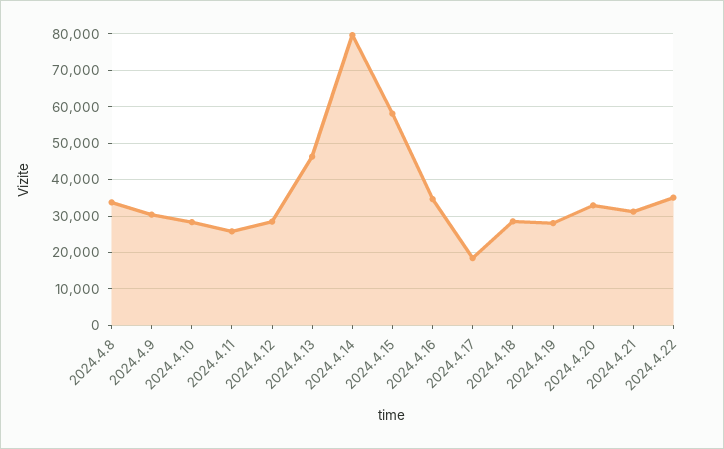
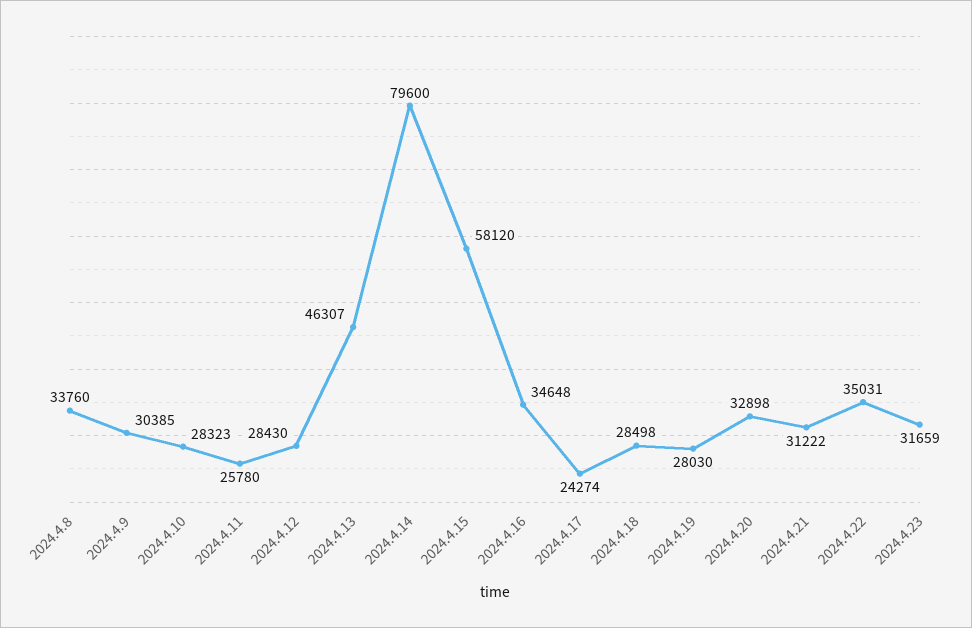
2024.4.17: 18000 -> 24274
2024.4.23: none -> 31659

